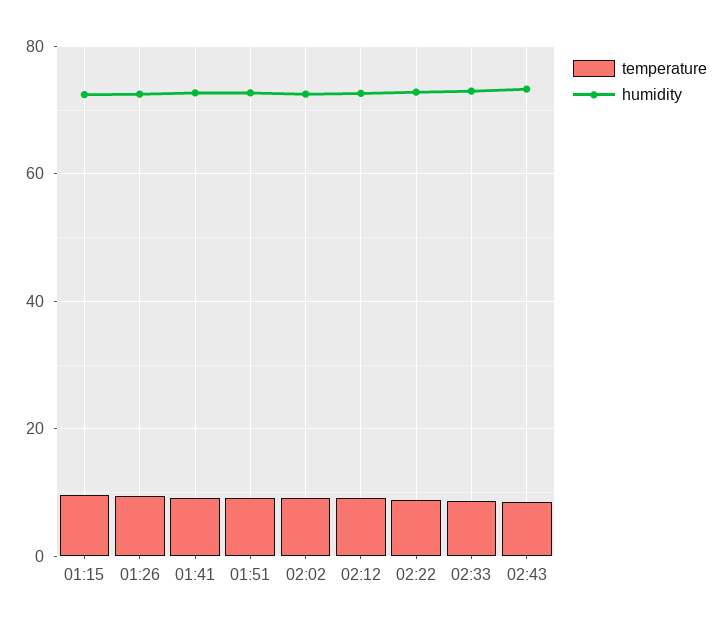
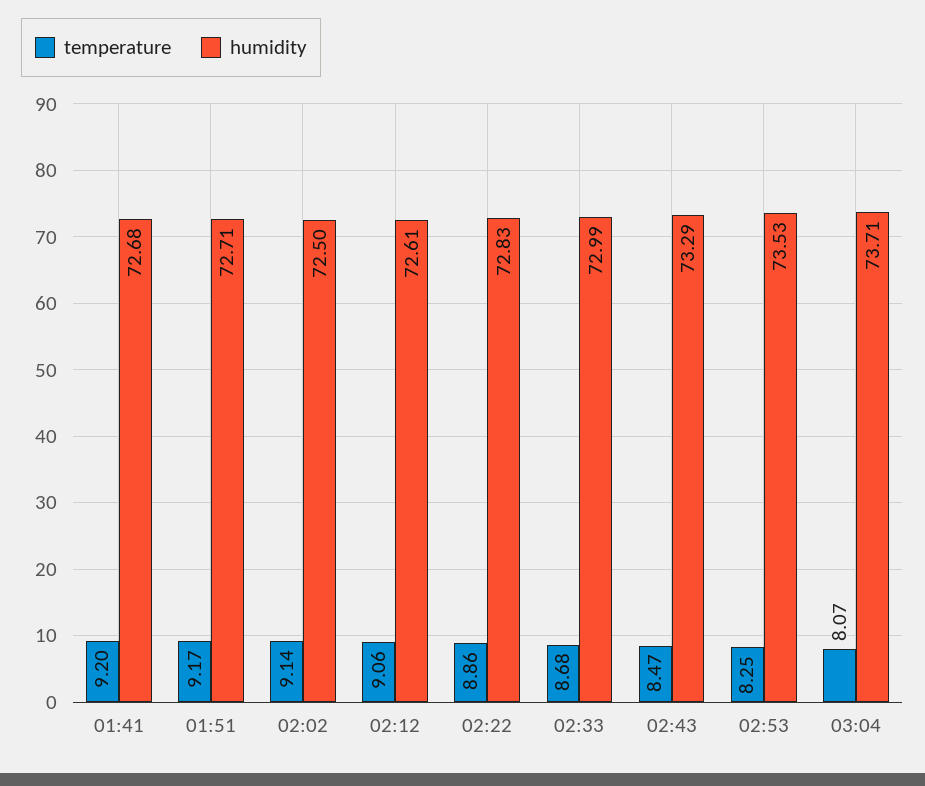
temperature, 01:15: 10 -> none
humidity, 01:15: 72 -> none
temperature, 01:26: 10 -> none
humidity, 01:26: 72 -> none
temperature, 02:53: none -> 8.25
humidity, 02:53: none -> 73.53
temperature, 03:04: none -> 8.07
humidity, 03:04: none -> 73.71

